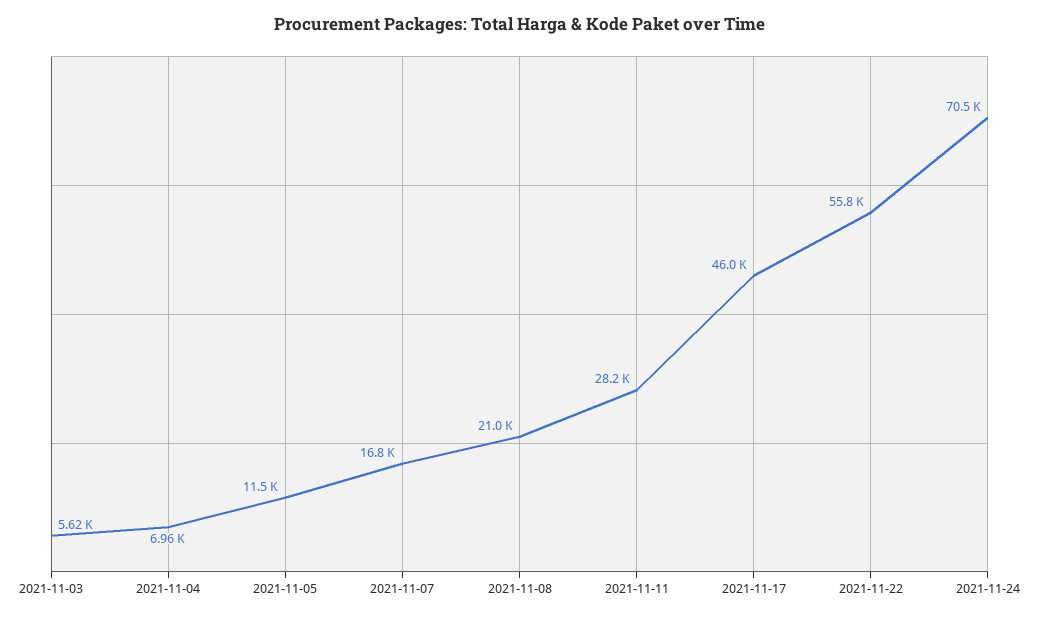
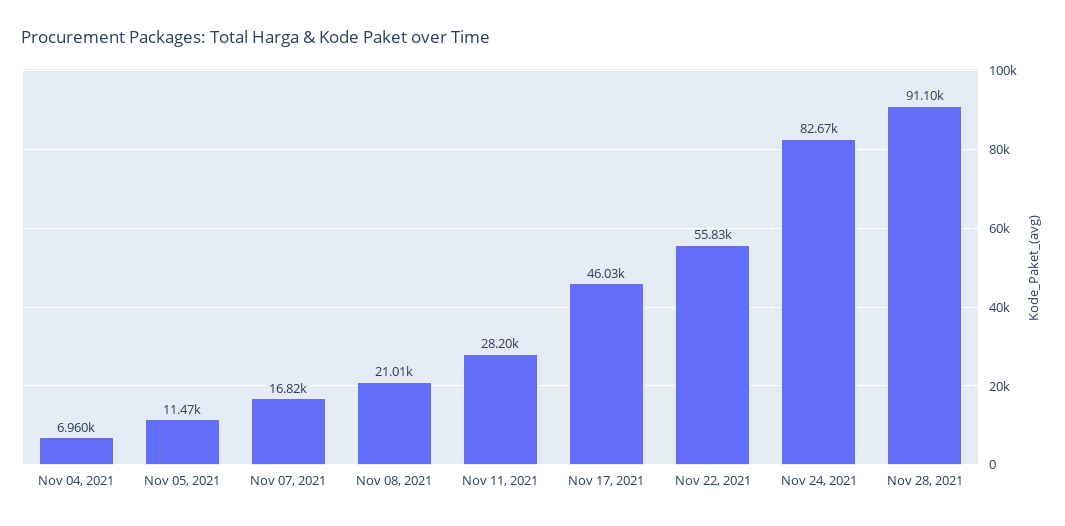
2021-11-03: 5620 -> none
2021-11-24: 70500 -> 82670
Nov 28, 2021: none -> 91100

